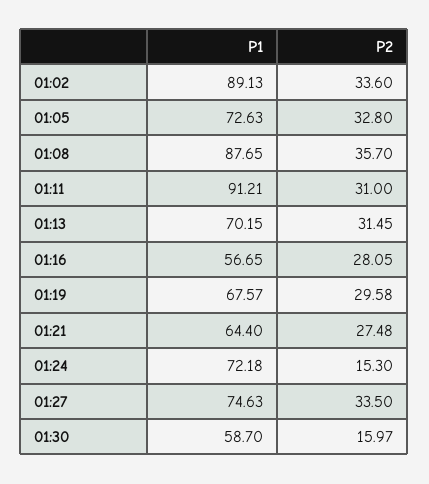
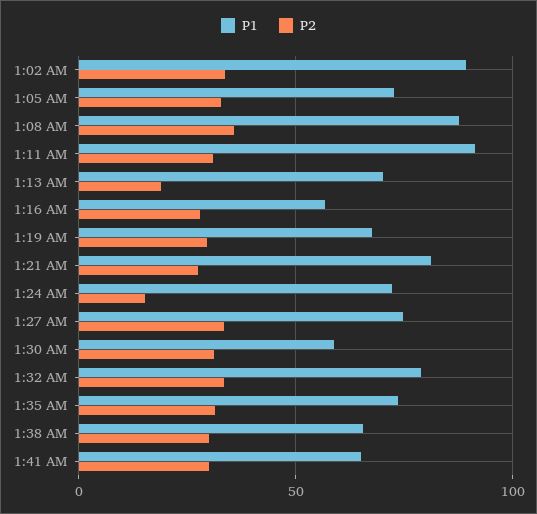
P2, 01:13: 31.45 -> 20
P1, 01:21: 64.4 -> 80
P2, 01:30: 15.97 -> 30
P1, 1:32 AM: none -> 80
P2, 1:32 AM: none -> 35
P1, 1:35 AM: none -> 75
P2, 1:35 AM: none -> 30
P1, 1:38 AM: none -> 65
P2, 1:38 AM: none -> 30
P1, 1:41 AM: none -> 65
P2, 1:41 AM: none -> 30

